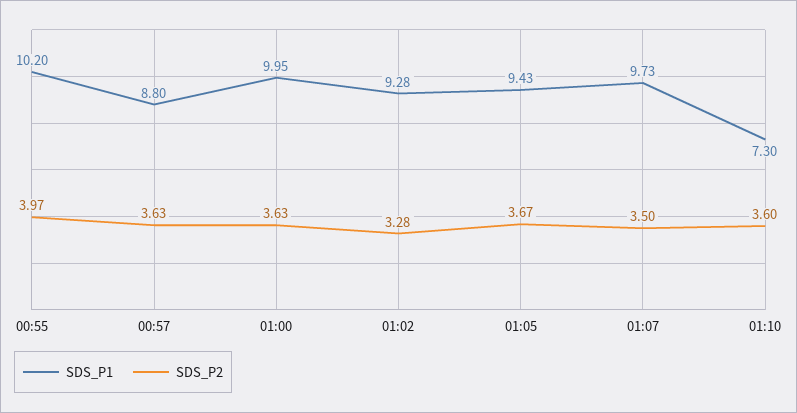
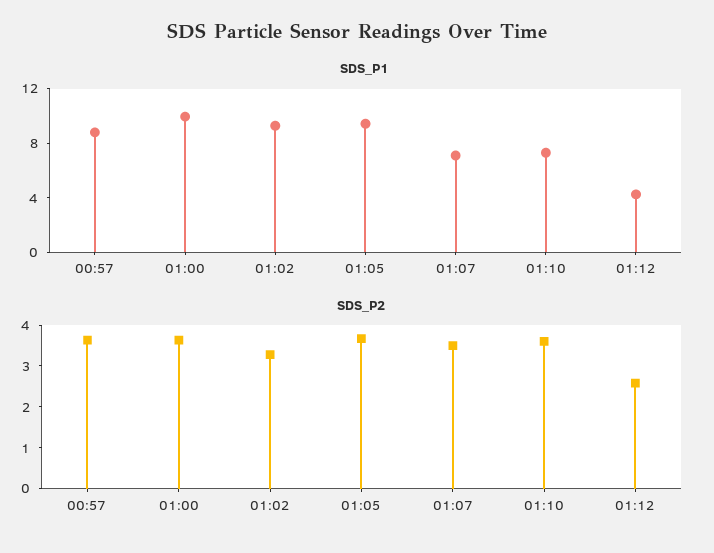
SDS_P1, 00:55: 10.2 -> none
SDS_P2, 00:55: 3.97 -> none
SDS_P1, 01:07: 9.73 -> 7
SDS_P1, 01:12: none -> 4
SDS_P2, 01:12: none -> 2.6

